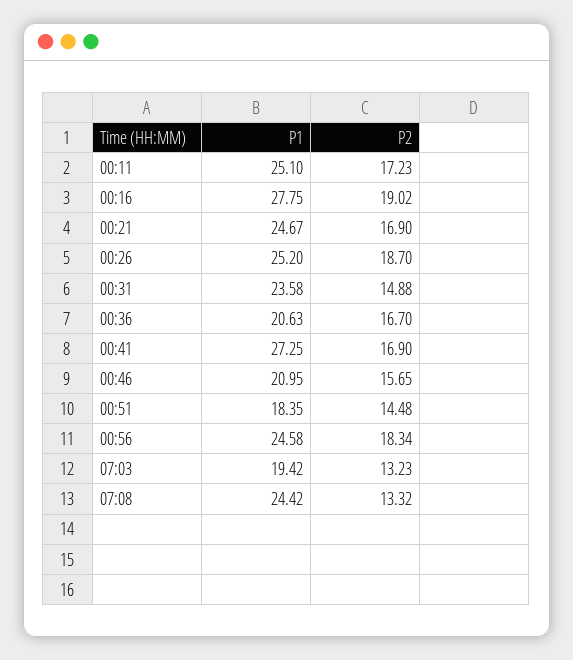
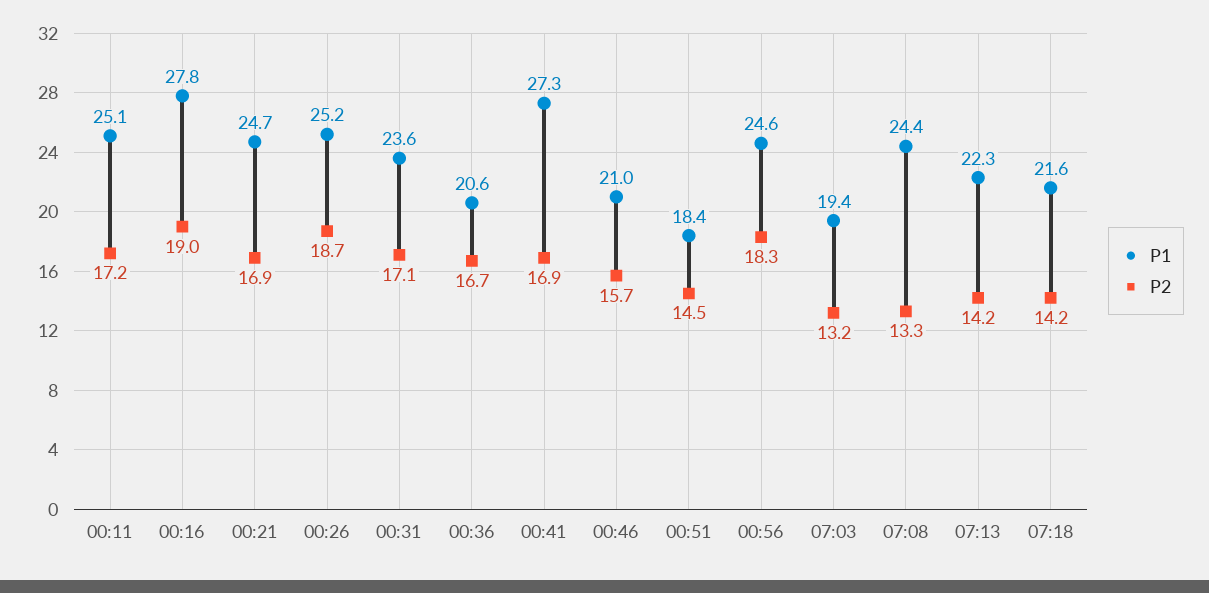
P2, 00:31: 14.88 -> 17.1
P1, 07:13: none -> 22.3
P2, 07:13: none -> 14.2
P1, 07:18: none -> 21.6
P2, 07:18: none -> 14.2

